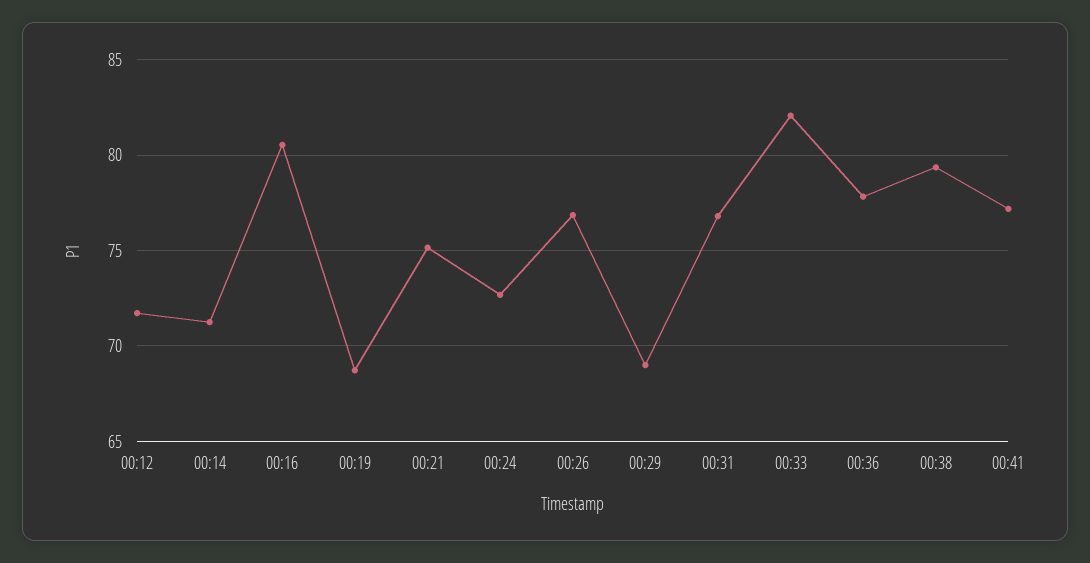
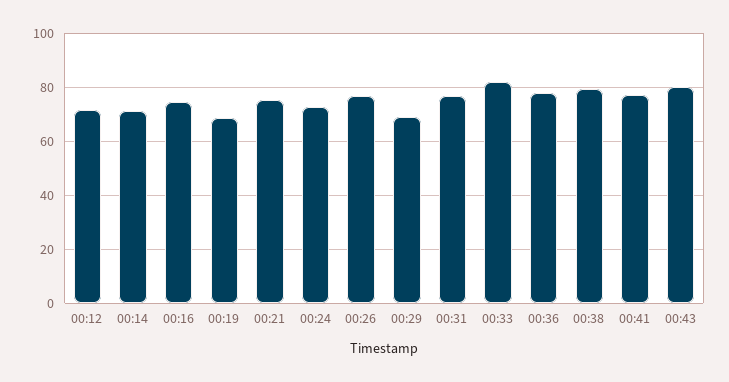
00:16: 80.5 -> 75
00:43: none -> 80

